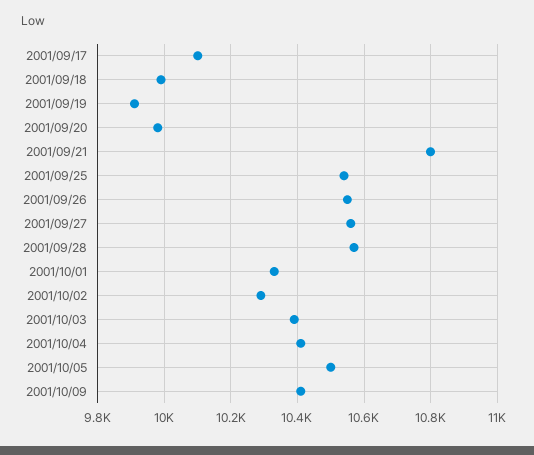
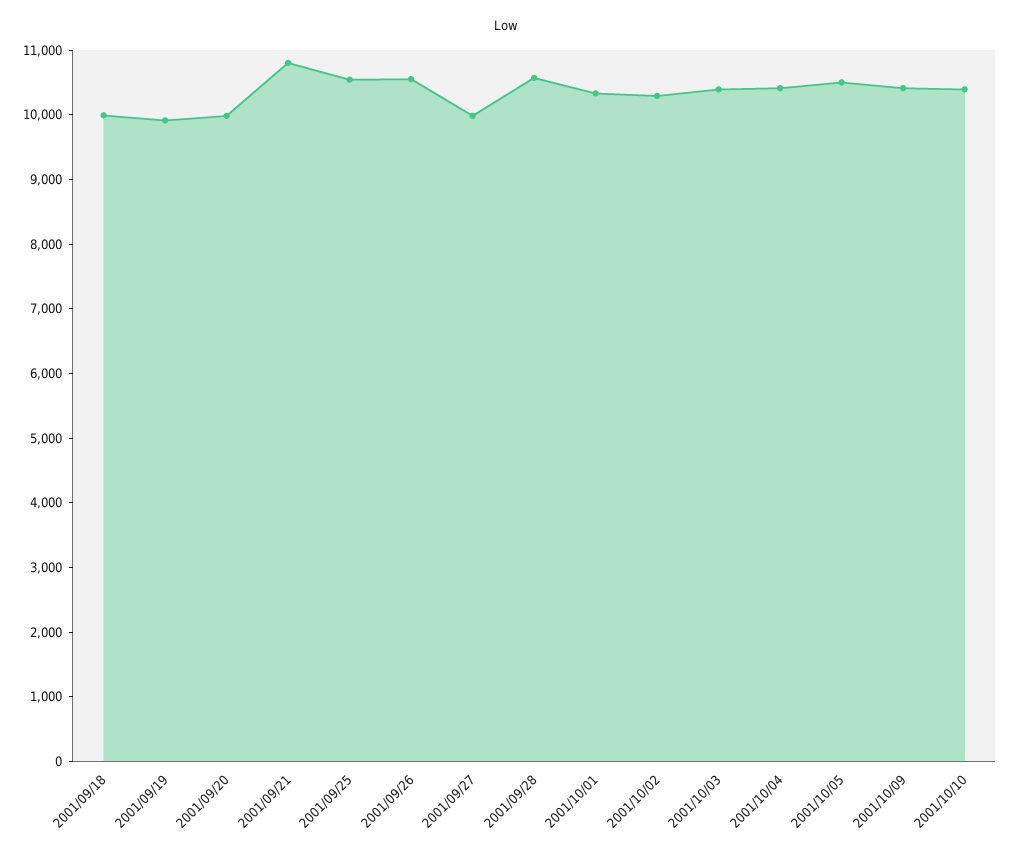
2001/09/17: 10100 -> none
2001/09/27: 10560 -> 10000
2001/10/10: none -> 10400

